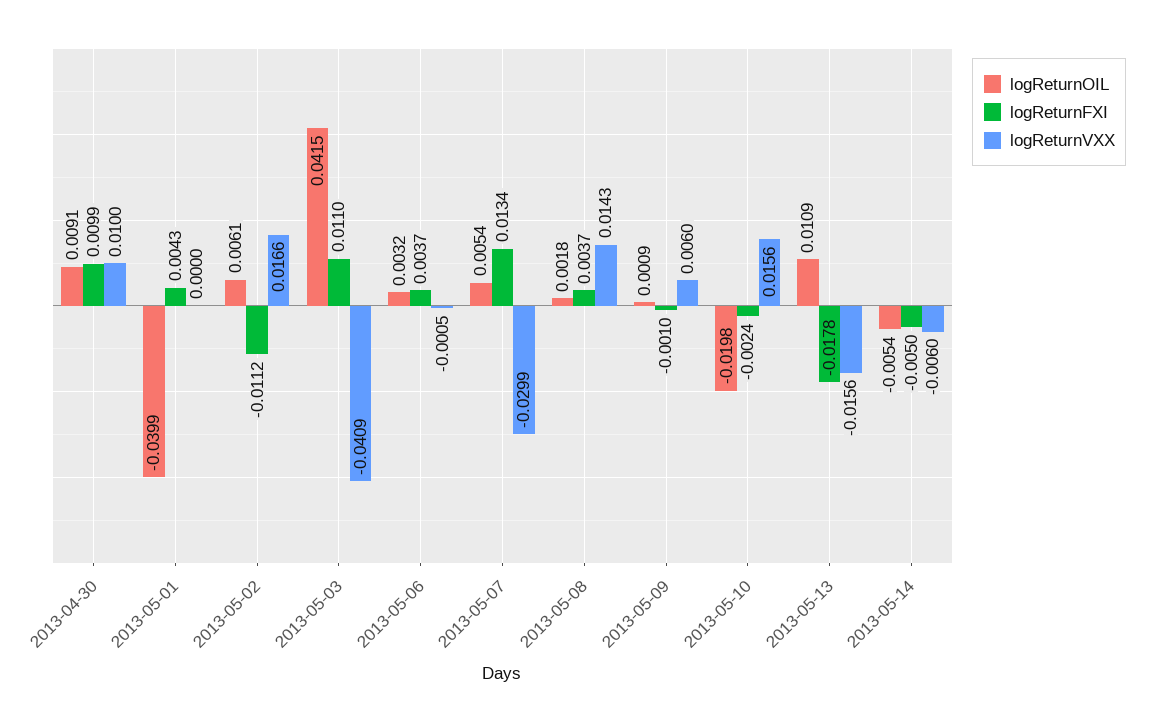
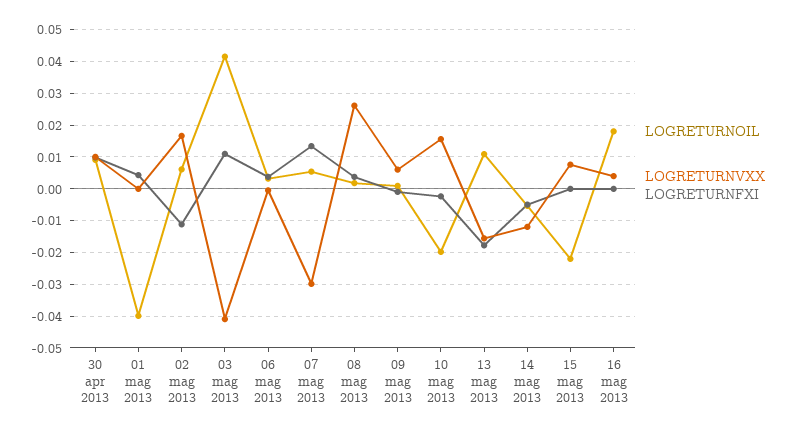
logReturnVXX, 2013-05-08: 0.0143 -> 0.026
logReturnVXX, 2013-05-14: -0.006 -> -0.012
logReturnOIL, 15 mag 2013: none -> -0.022
logReturnVXX, 15 mag 2013: none -> 0.008
logReturnFXI, 15 mag 2013: none -> 0
logReturnOIL, 16 mag 2013: none -> 0.018
logReturnVXX, 16 mag 2013: none -> 0.004
logReturnFXI, 16 mag 2013: none -> 0

